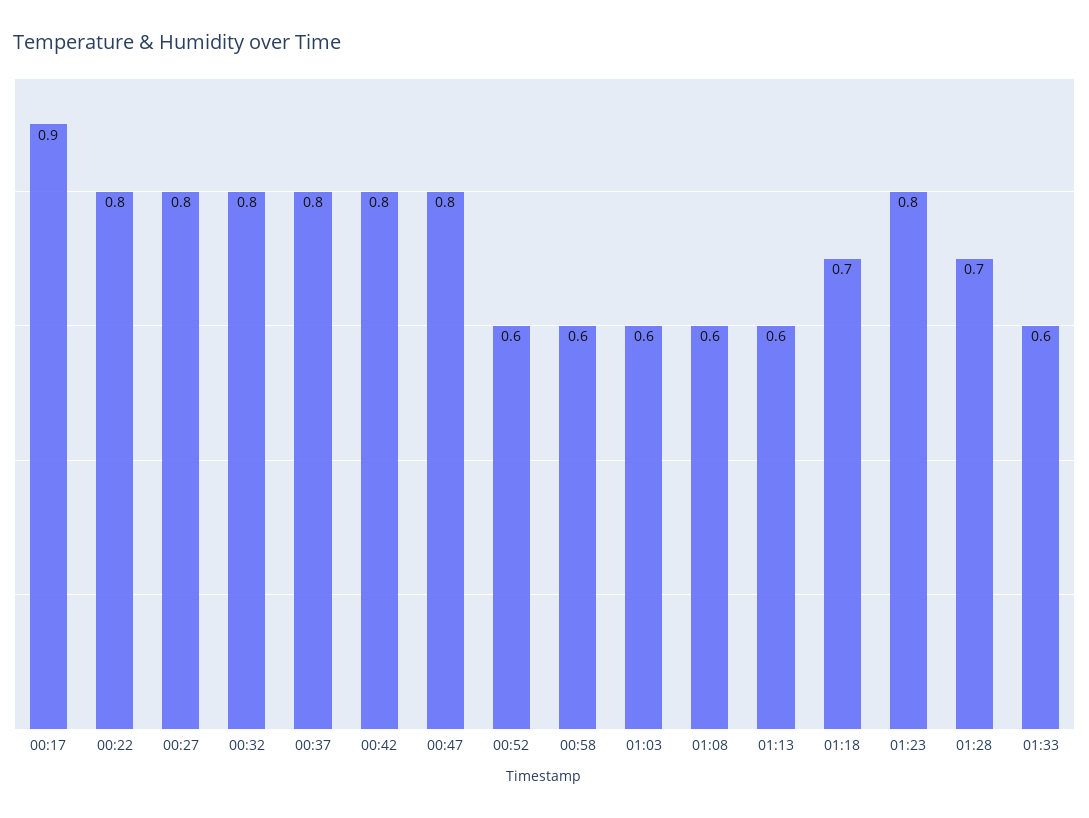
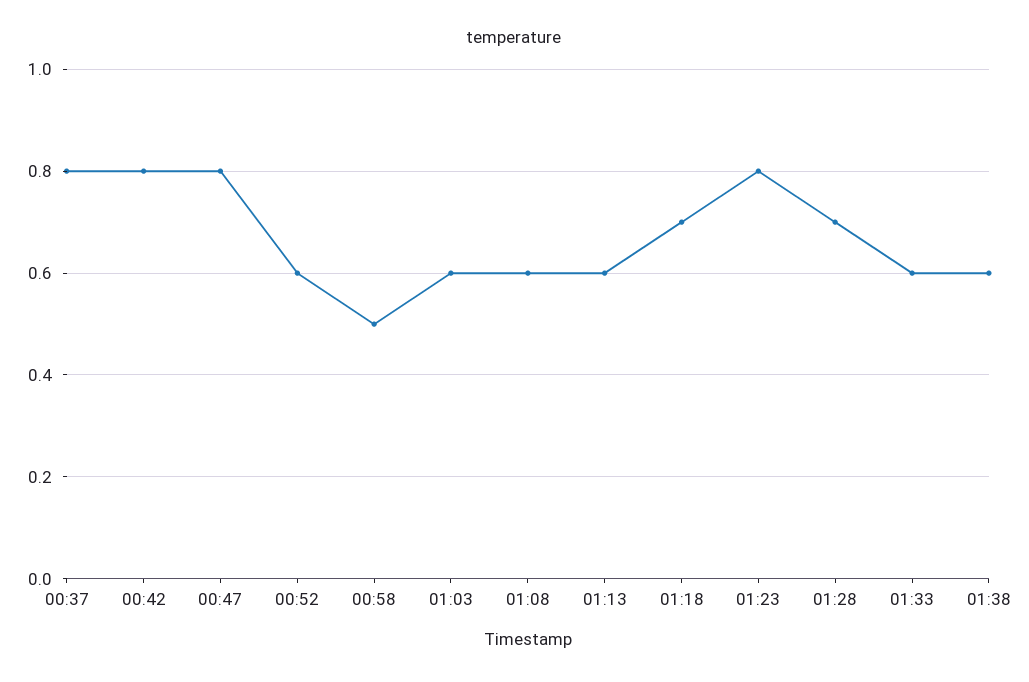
00:17: 0.9 -> none
00:22: 0.8 -> none
00:27: 0.8 -> none
00:32: 0.8 -> none
00:58: 0.6 -> 0.5
01:38: none -> 0.6

